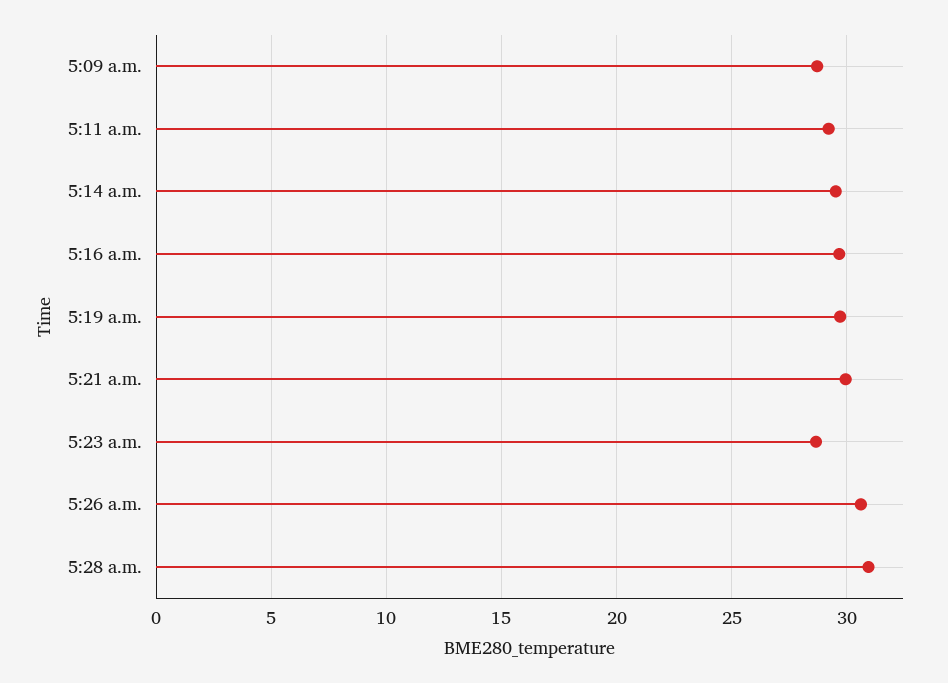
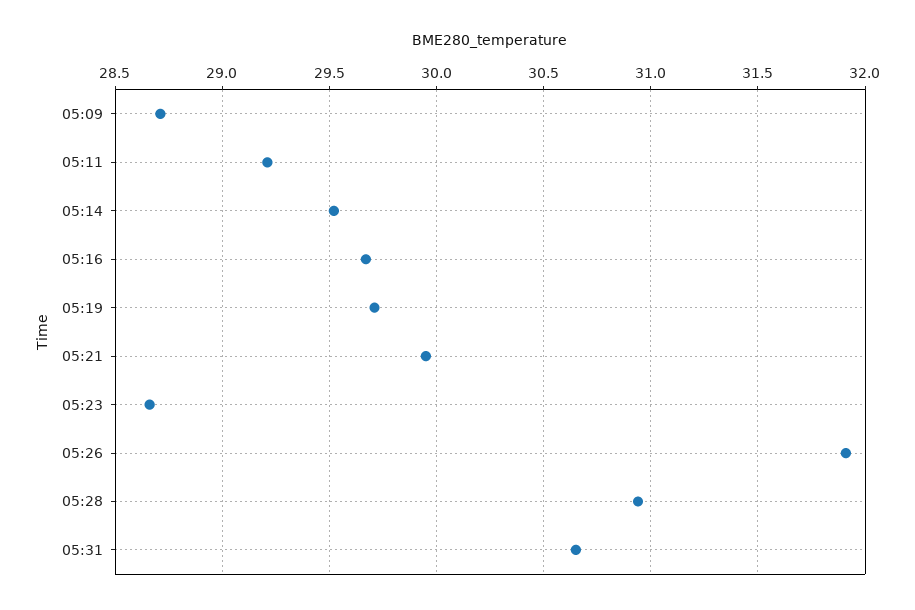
5:26 a.m.: 30.5 -> 31.9
05:31: none -> 30.65

